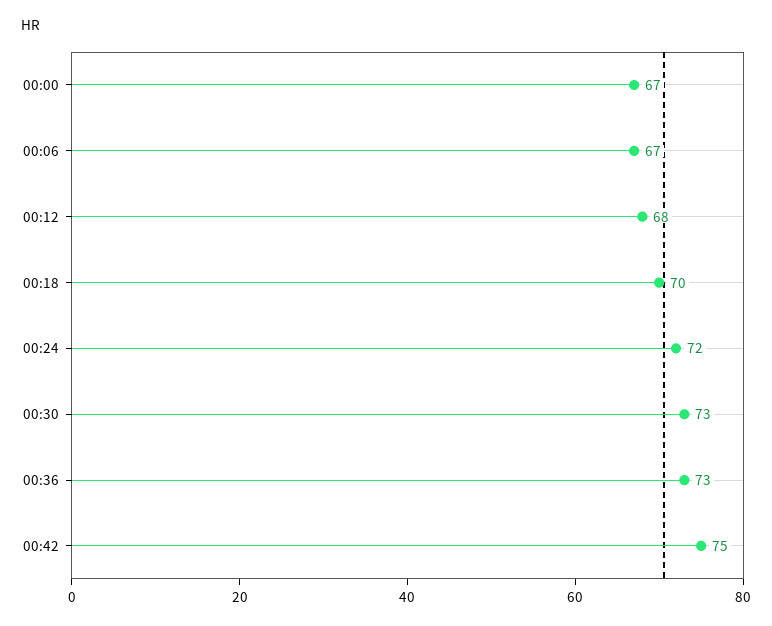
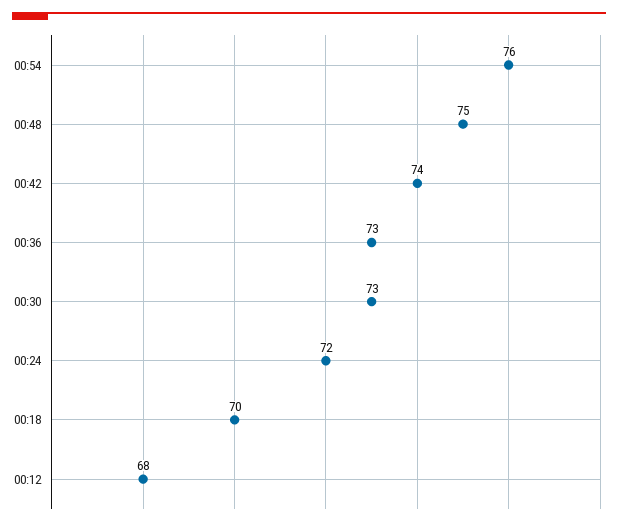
00:00: 67 -> none
00:06: 67 -> none
00:42: 75 -> 74
00:54: none -> 76
00:48: none -> 75

